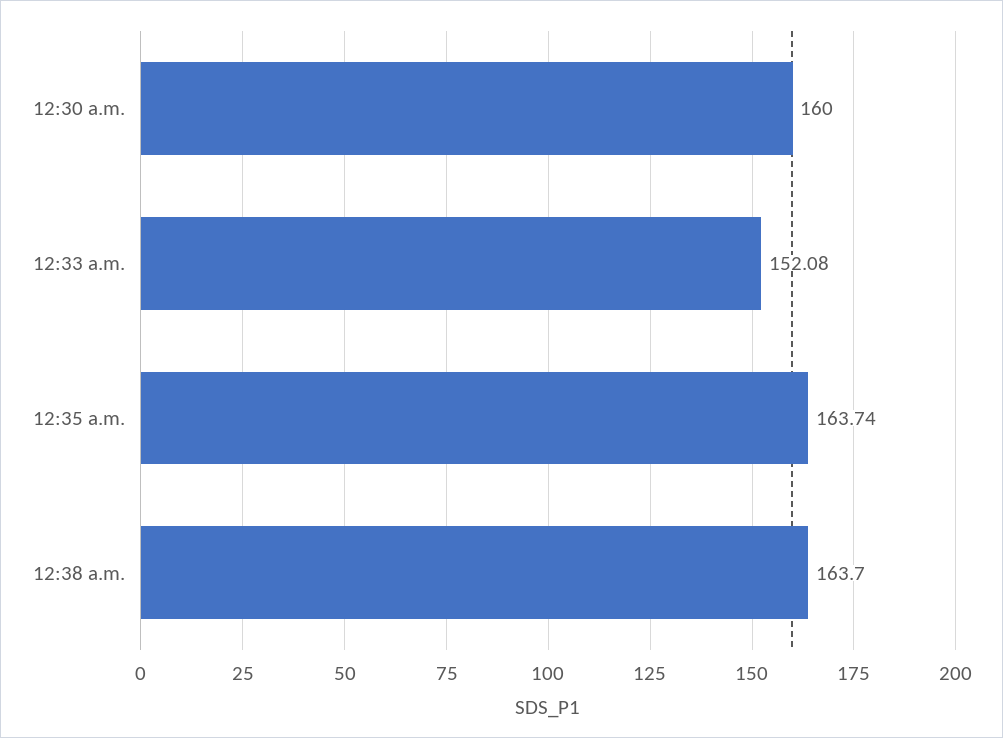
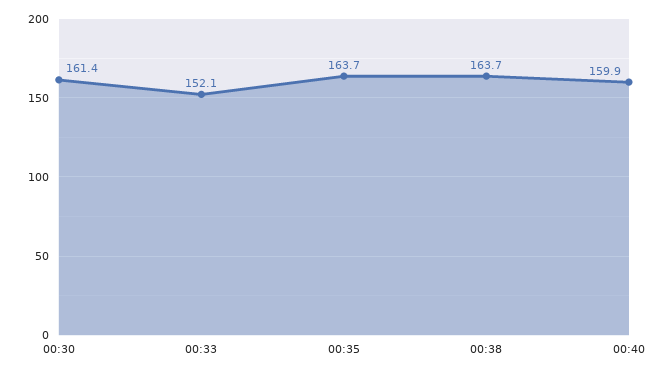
12:30 a.m.: 160 -> 161.4
00:40: none -> 159.9

